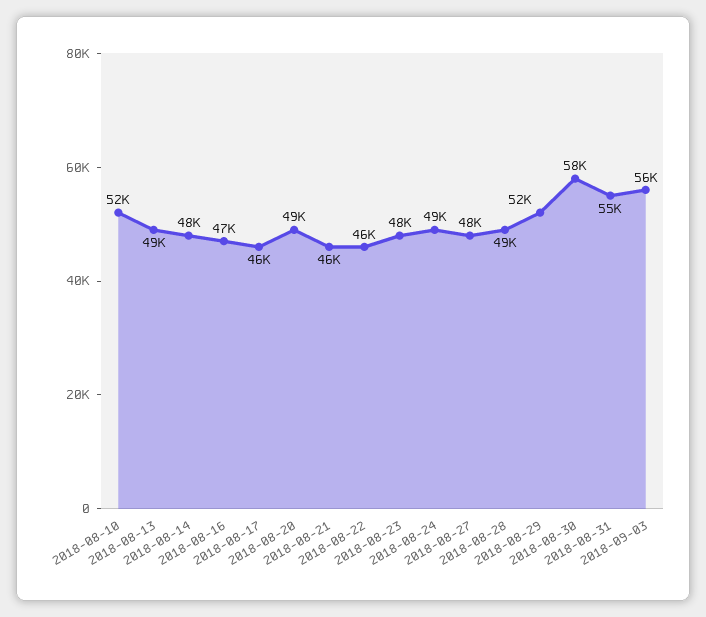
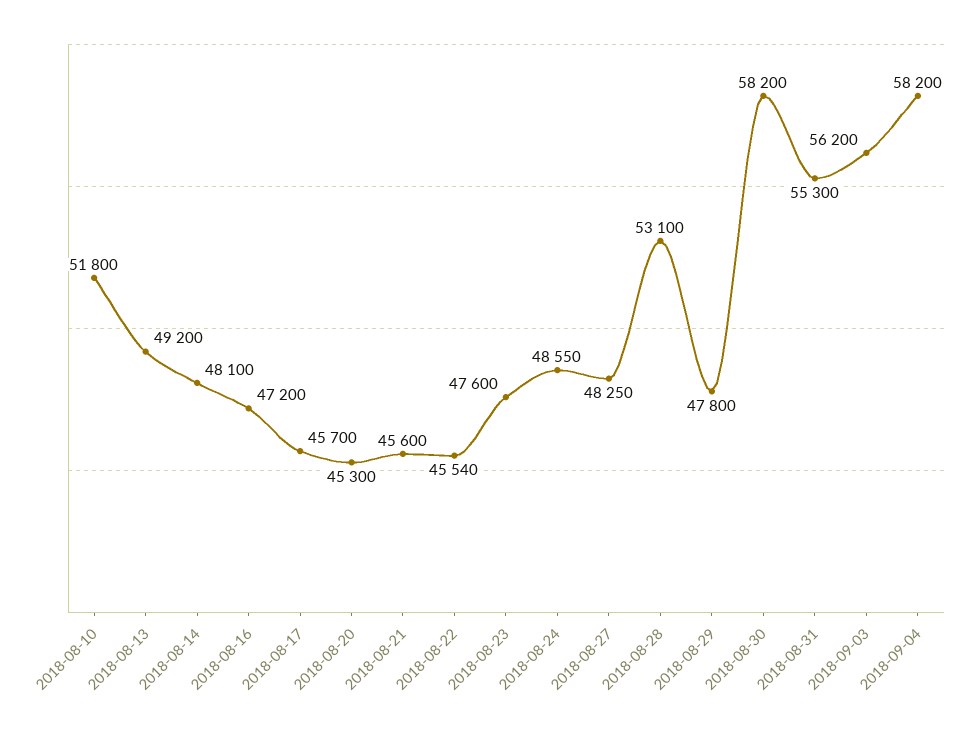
2018-08-20: 49000 -> 45300
2018-08-28: 49000 -> 53100
2018-08-29: 52000 -> 47800
2018-09-04: none -> 58200

